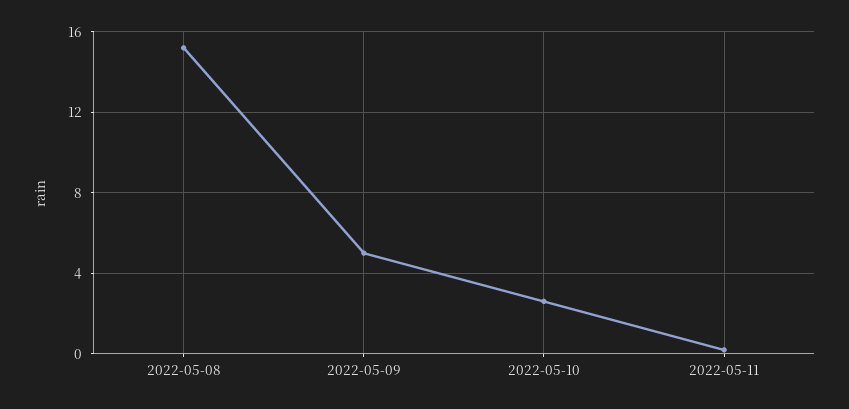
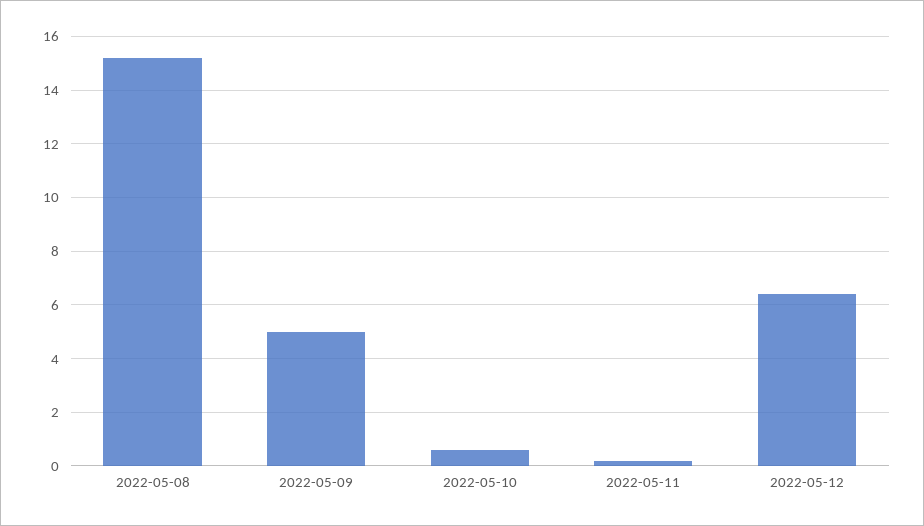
2022-05-10: 2.5 -> 0.5
2022-05-12: none -> 6.5

